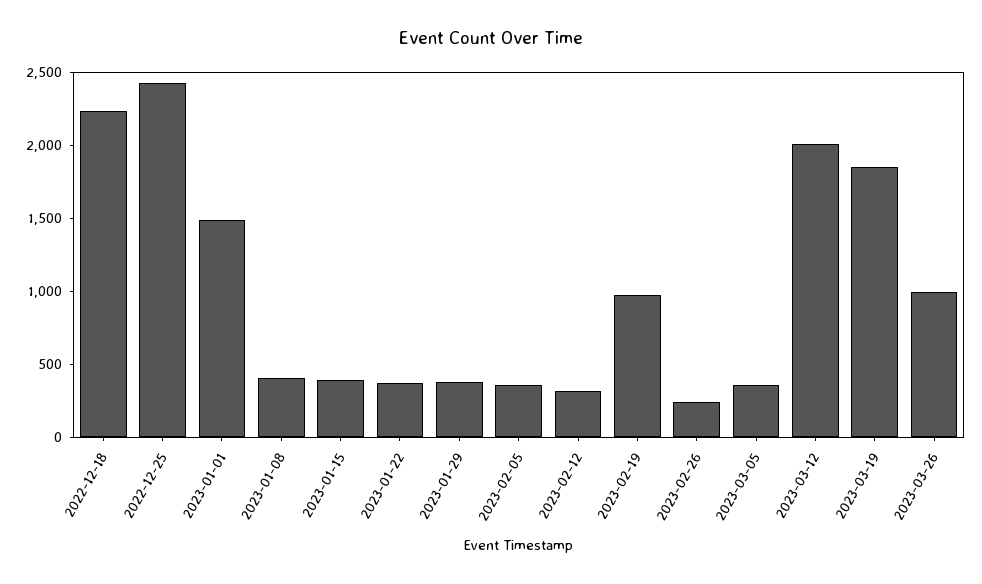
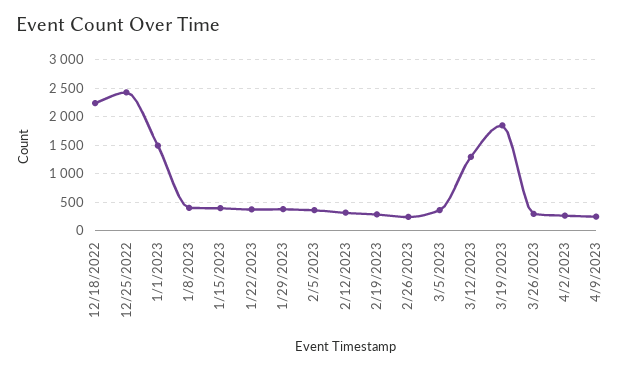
2023-02-19: 1000 -> 250
2023-03-12: 2000 -> 1250
2023-03-26: 1000 -> 250
4/2/2023: none -> 250
4/9/2023: none -> 250

